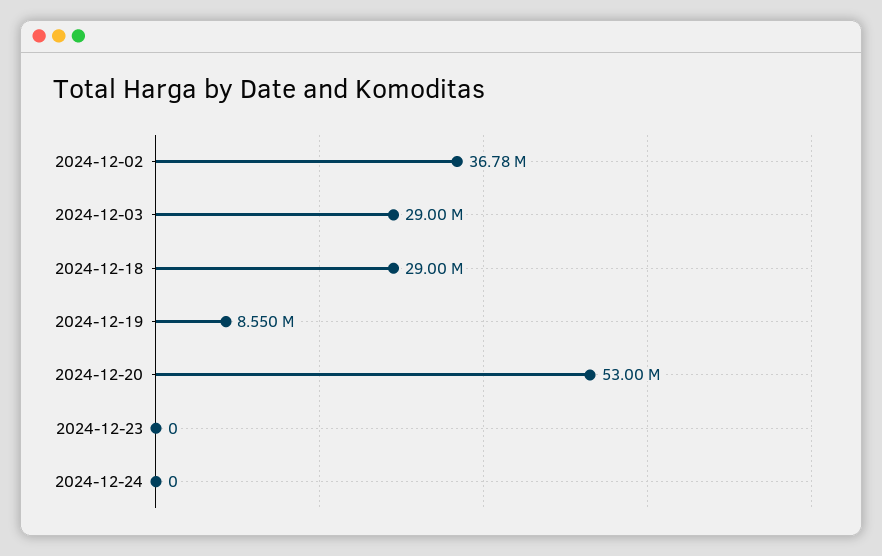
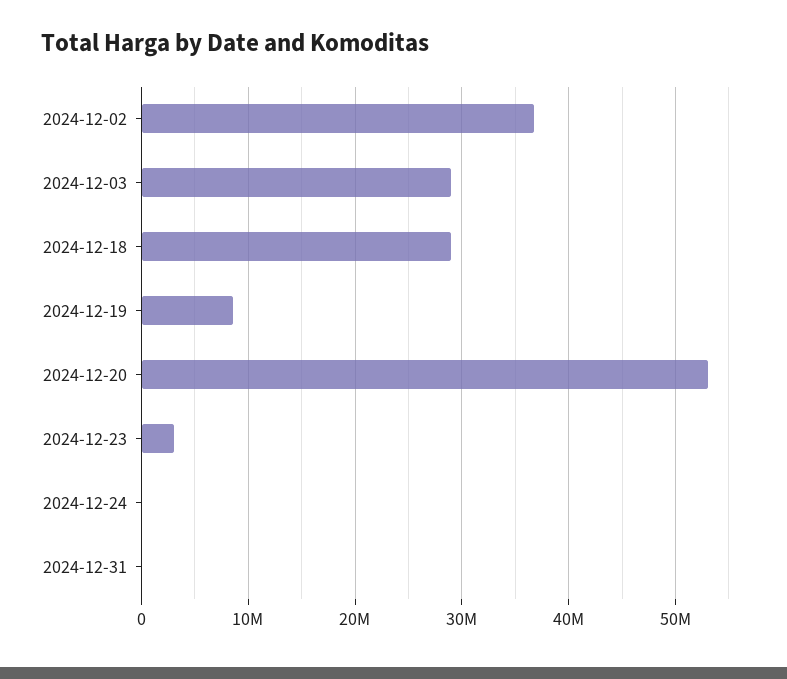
2024-12-23: 0 -> 3000000
2024-12-31: none -> 0

